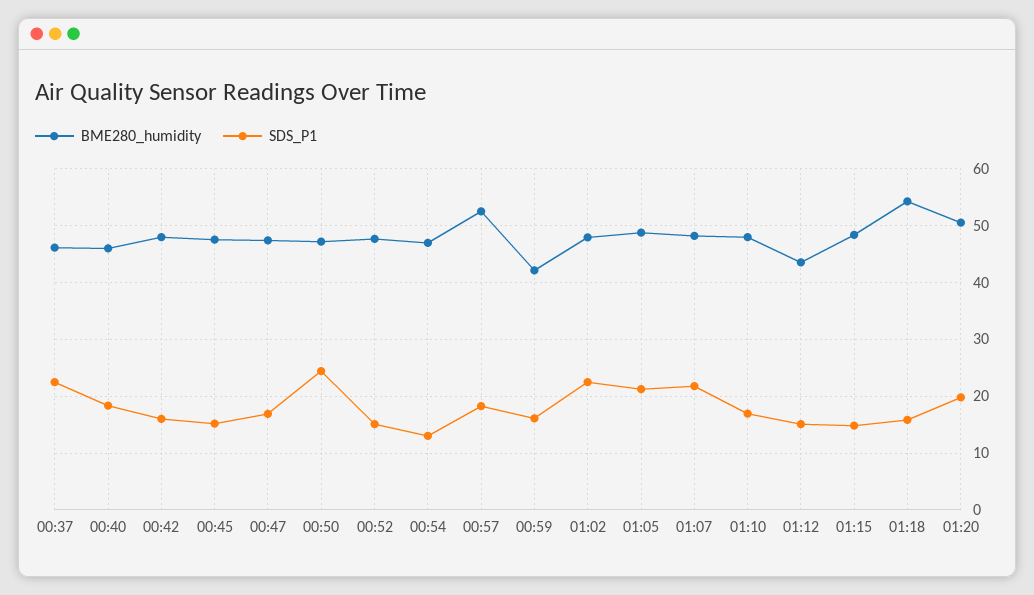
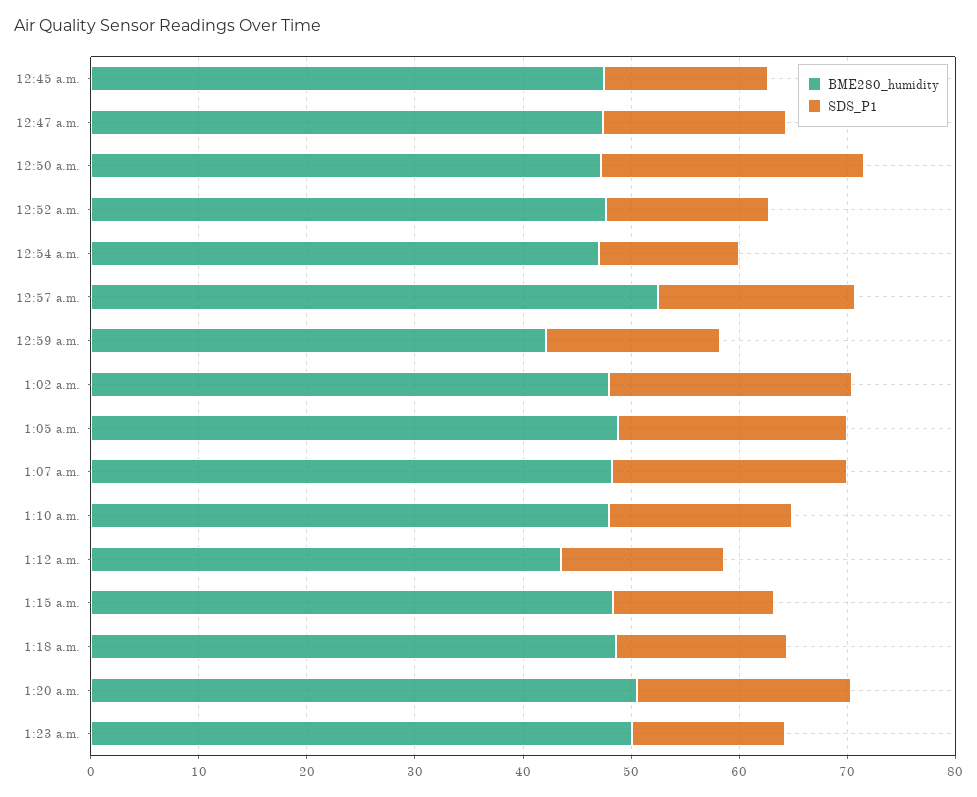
BME280_humidity, 00:37: 46 -> none
SDS_P1, 00:37: 22 -> none
BME280_humidity, 00:40: 46 -> none
SDS_P1, 00:40: 18 -> none
BME280_humidity, 00:42: 48 -> none
SDS_P1, 00:42: 16 -> none
BME280_humidity, 01:18: 54 -> 48
BME280_humidity, 1:23 a.m.: none -> 50
SDS_P1, 1:23 a.m.: none -> 14

